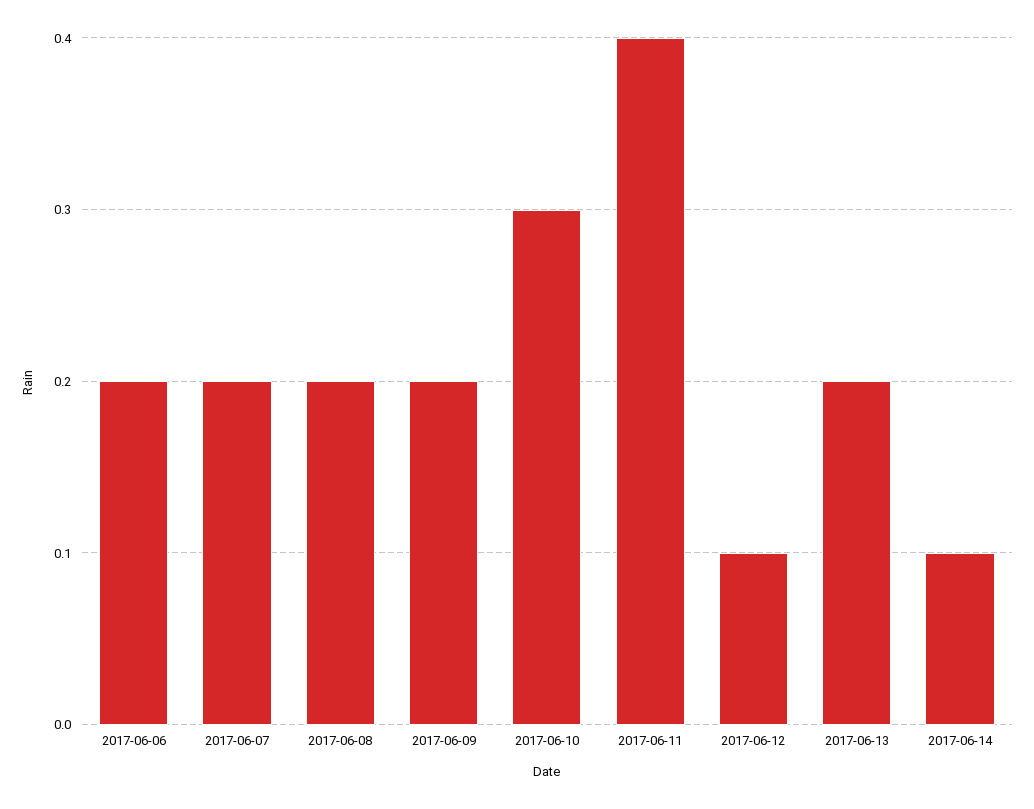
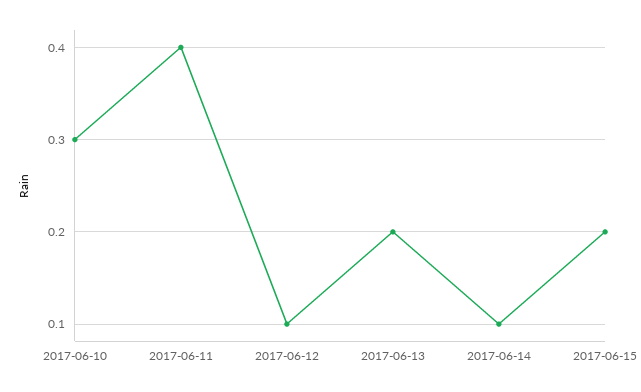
2017-06-06: 0.2 -> none
2017-06-07: 0.2 -> none
2017-06-08: 0.2 -> none
2017-06-09: 0.2 -> none
2017-06-15: none -> 0.2

